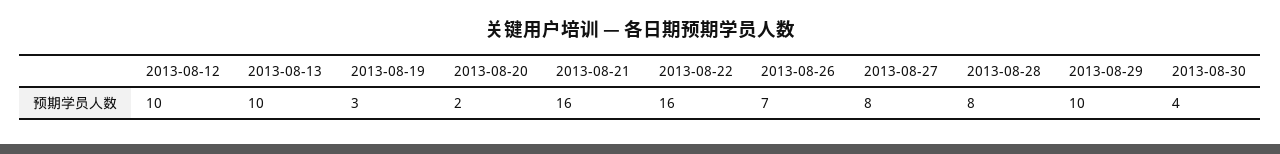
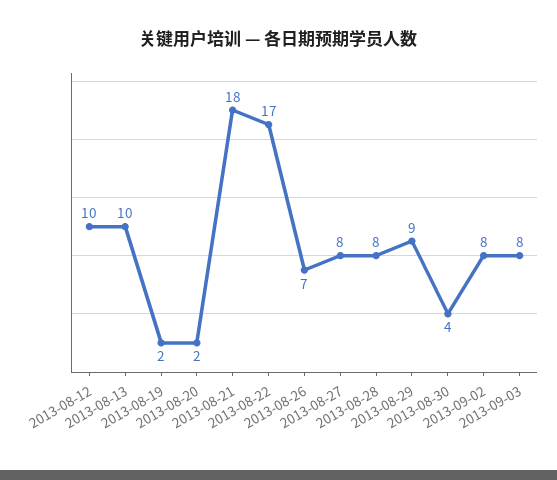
2013-08-19: 3 -> 2
2013-08-21: 16 -> 18
2013-08-22: 16 -> 17
2013-08-29: 10 -> 9
2013-09-02: none -> 8
2013-09-03: none -> 8

